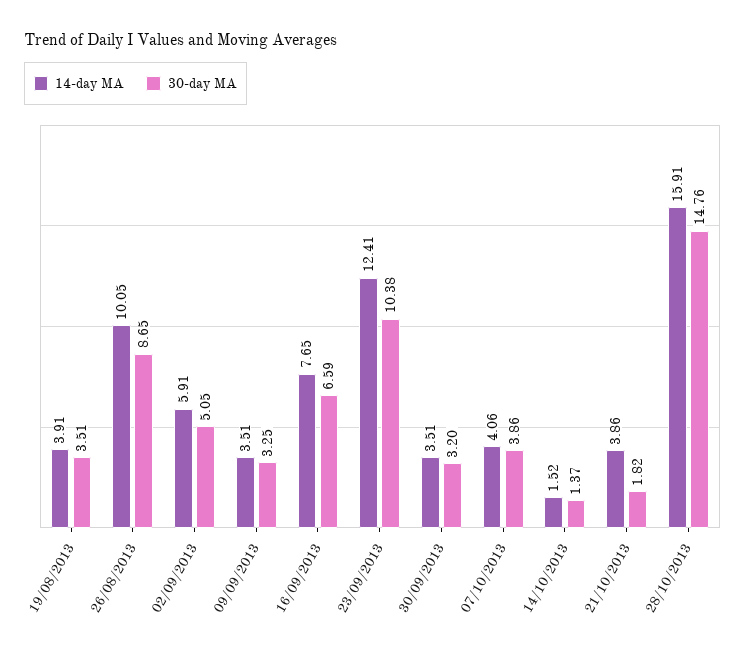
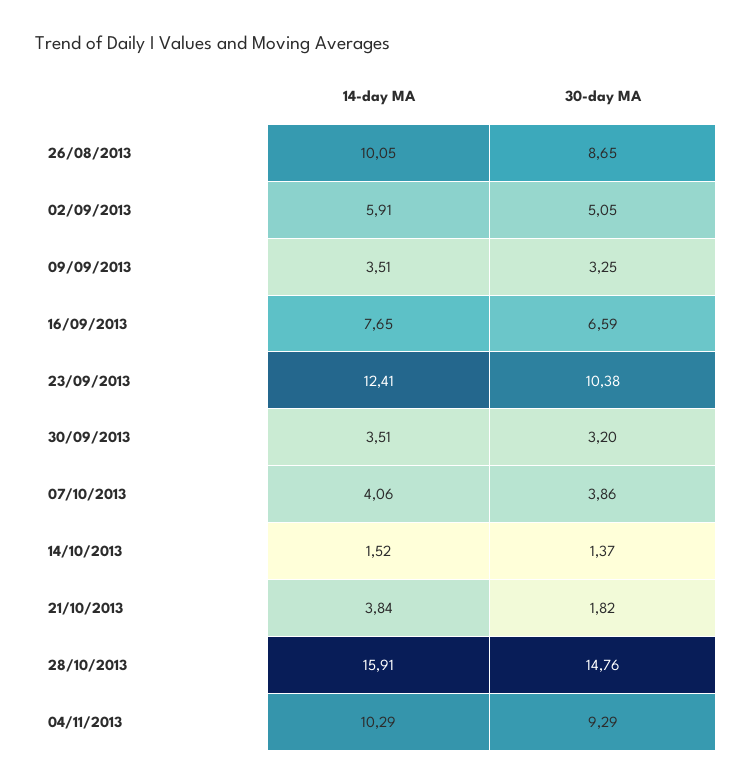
14-day MA, 19/08/2013: 3.91 -> none
30-day MA, 19/08/2013: 3.51 -> none
14-day MA, 21/10/2013: 3.86 -> 3.84
14-day MA, 04/11/2013: none -> 10.29
30-day MA, 04/11/2013: none -> 9.29

